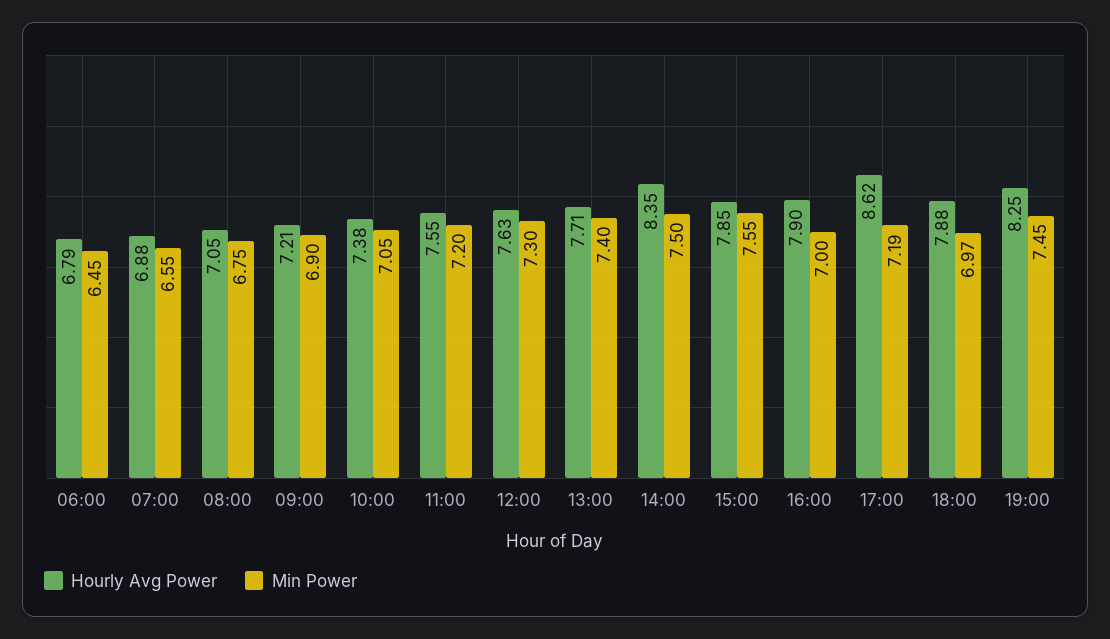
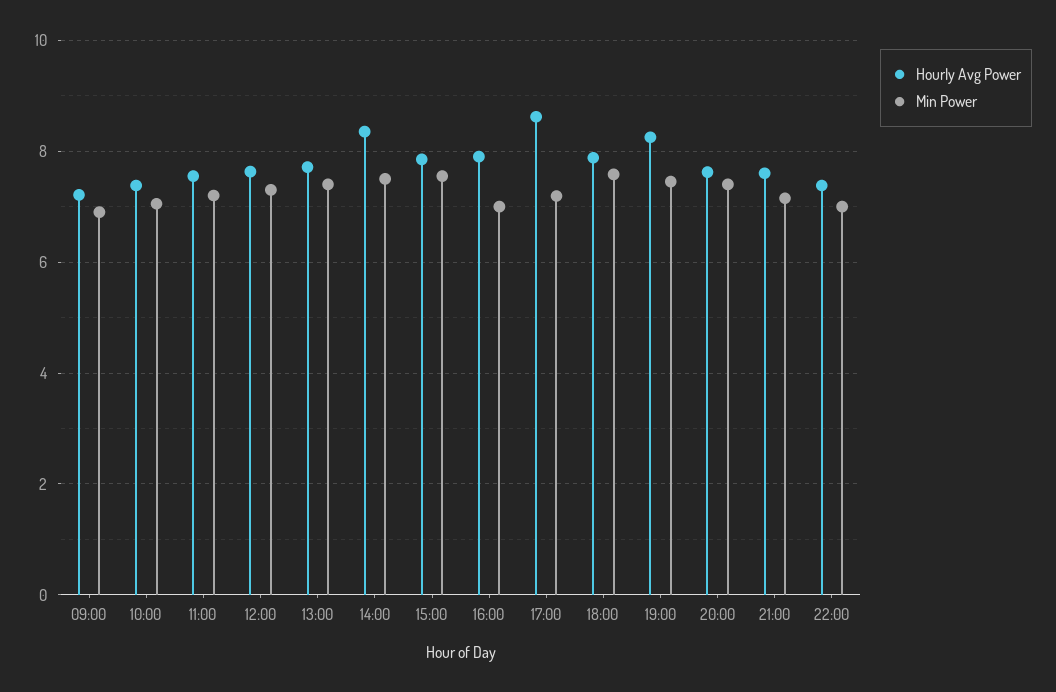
Hourly Avg Power, 06:00: 6.79 -> none
Min Power, 06:00: 6.45 -> none
Hourly Avg Power, 07:00: 6.88 -> none
Min Power, 07:00: 6.55 -> none
Hourly Avg Power, 08:00: 7.05 -> none
Min Power, 08:00: 6.75 -> none
Min Power, 18:00: 6.97 -> 7.6
Hourly Avg Power, 20:00: none -> 7.6
Min Power, 20:00: none -> 7.4
Hourly Avg Power, 21:00: none -> 7.6
Min Power, 21:00: none -> 7.2
Hourly Avg Power, 22:00: none -> 7.4
Min Power, 22:00: none -> 7

